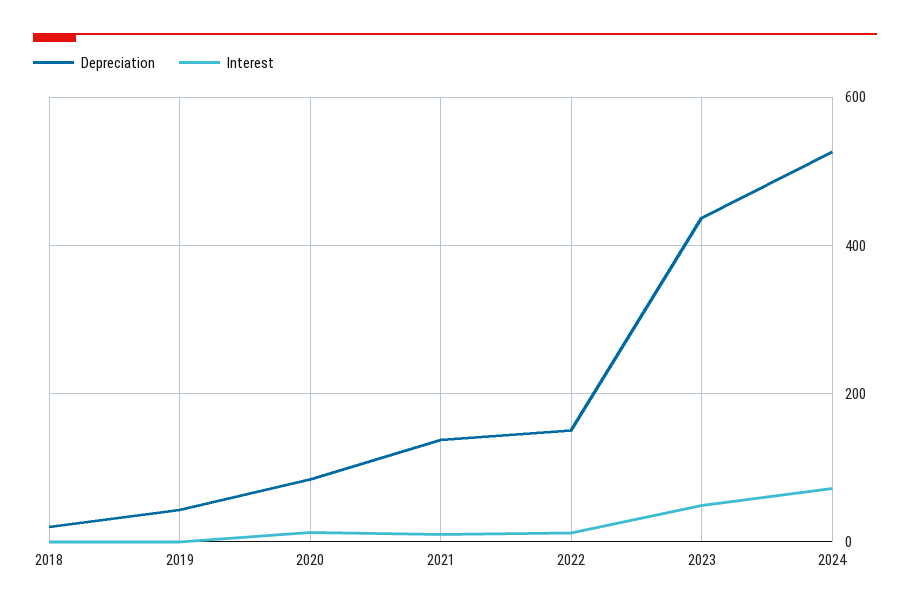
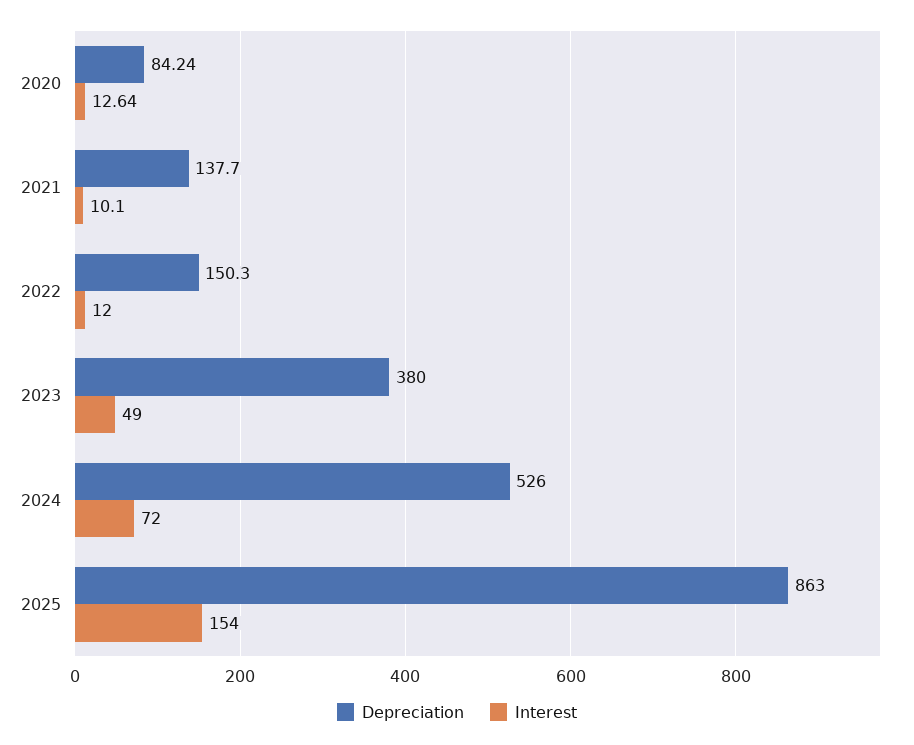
Depreciation, 2018: 20 -> none
Interest, 2018: 0 -> none
Depreciation, 2019: 40 -> none
Interest, 2019: 0 -> none
Depreciation, 2023: 440 -> 380
Depreciation, 2025: none -> 863
Interest, 2025: none -> 154

